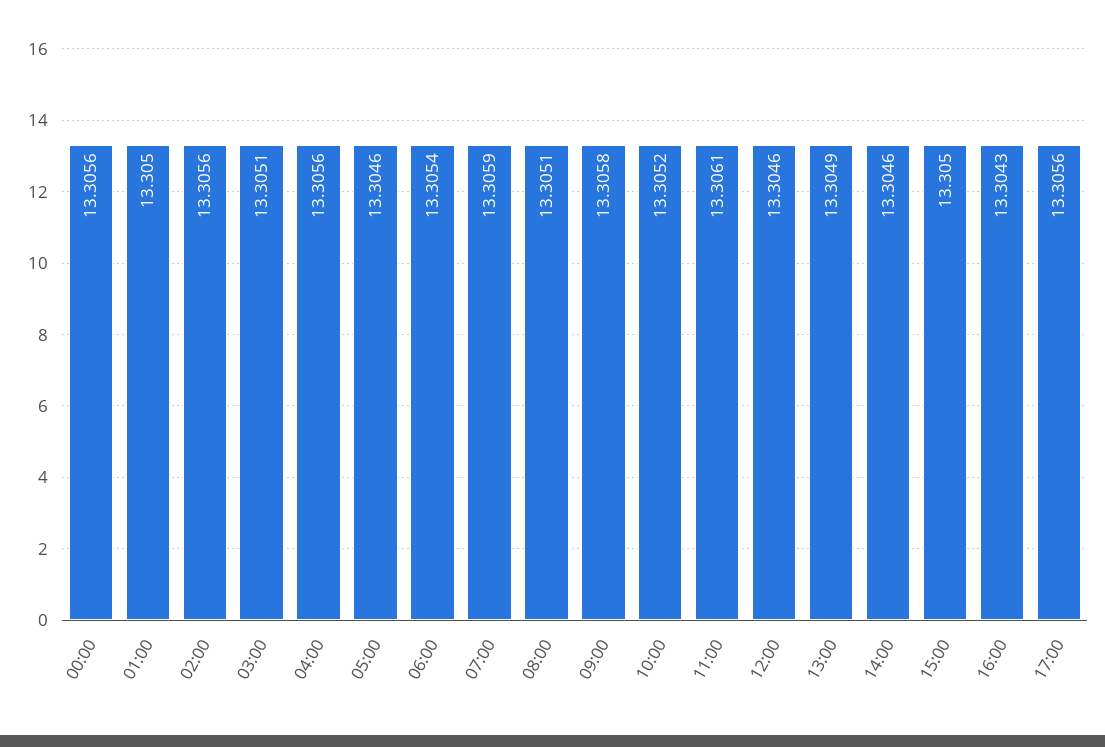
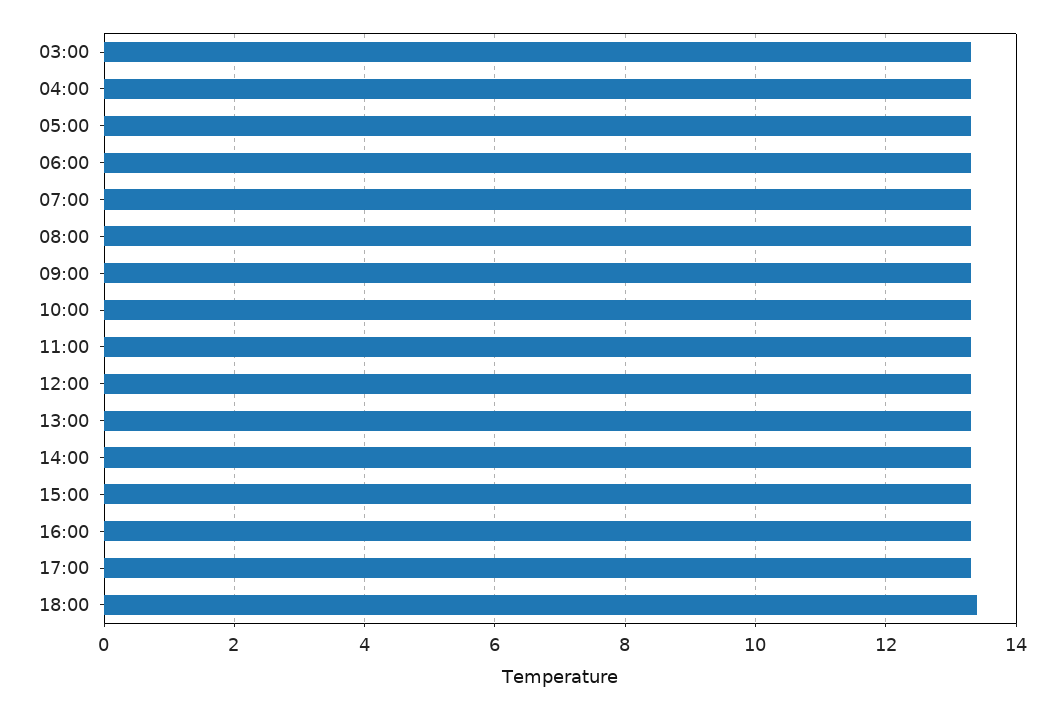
00:00: 13.3056 -> none
01:00: 13.305 -> none
02:00: 13.3056 -> none
18:00: none -> 13.4

